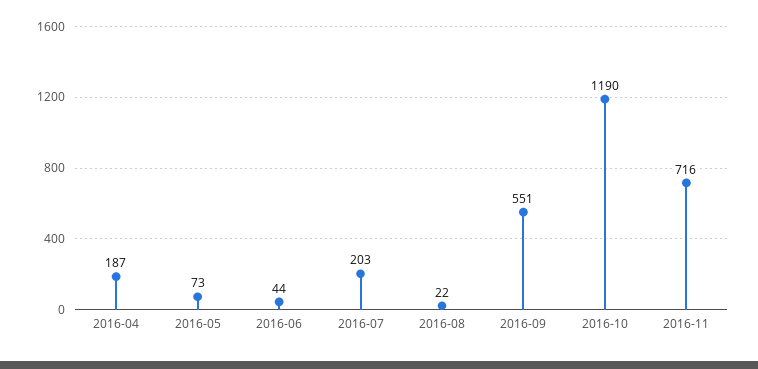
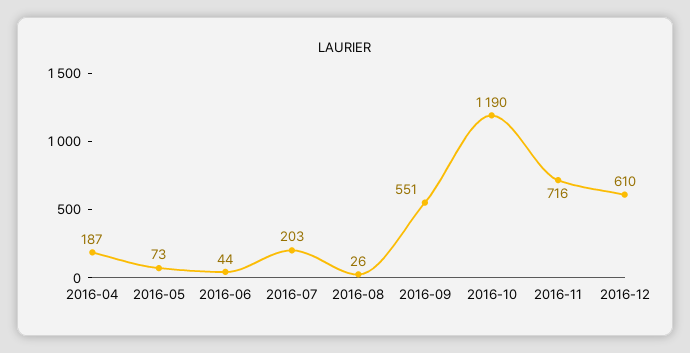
2016-08: 22 -> 26
2016-12: none -> 610

